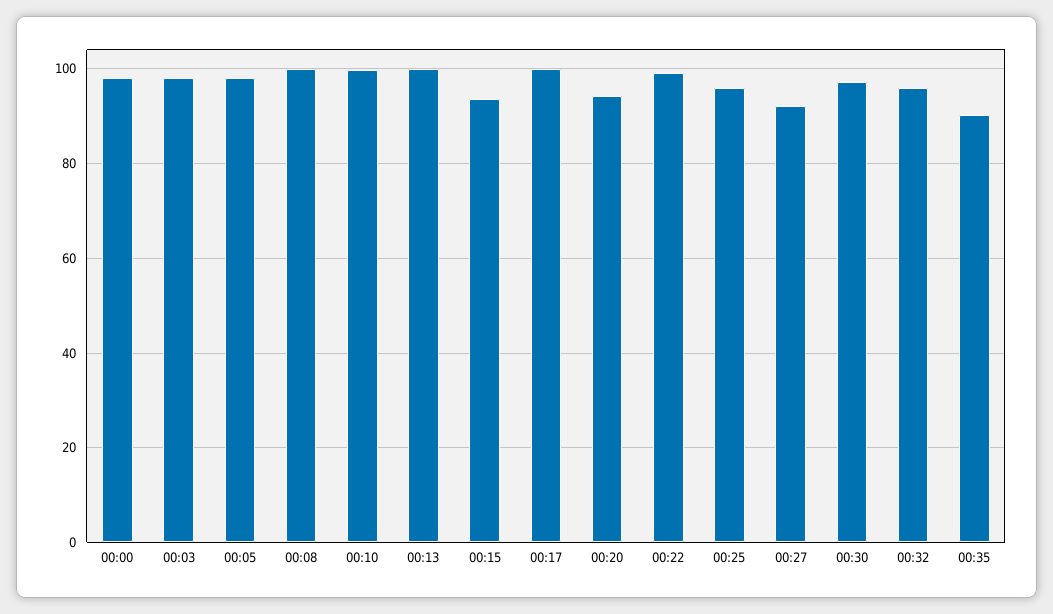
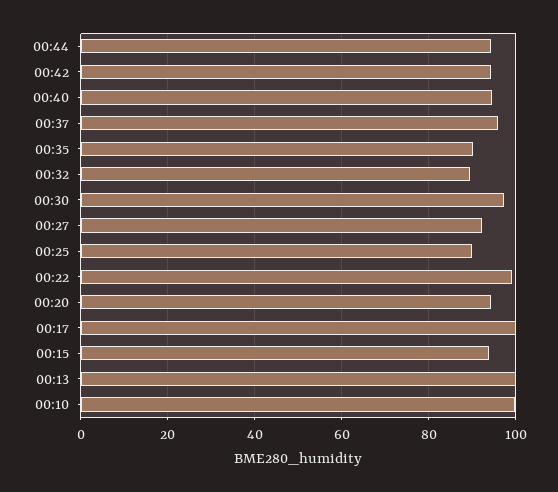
00:00: 98 -> none
00:03: 98 -> none
00:05: 98 -> none
00:08: 100 -> none
00:25: 96 -> 90
00:32: 96 -> 90
00:44: none -> 94
00:42: none -> 94
00:40: none -> 94
00:37: none -> 96

